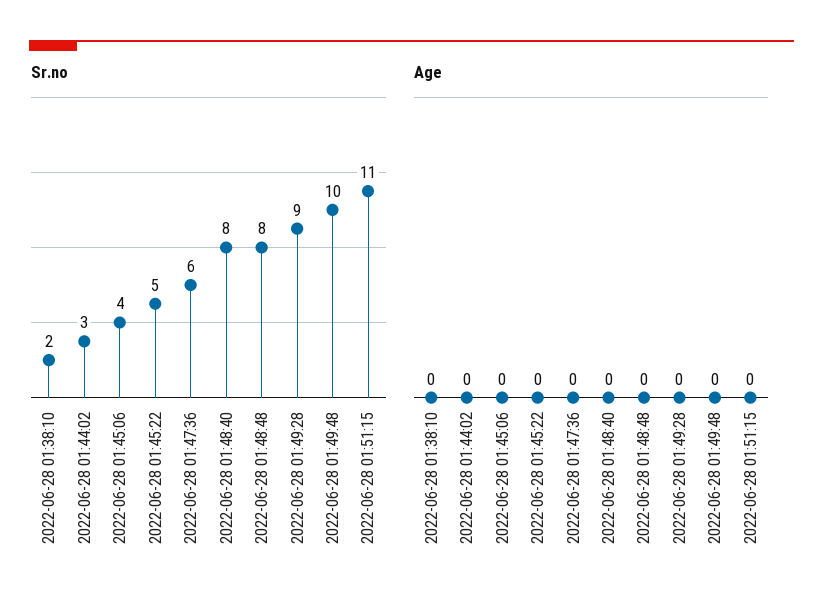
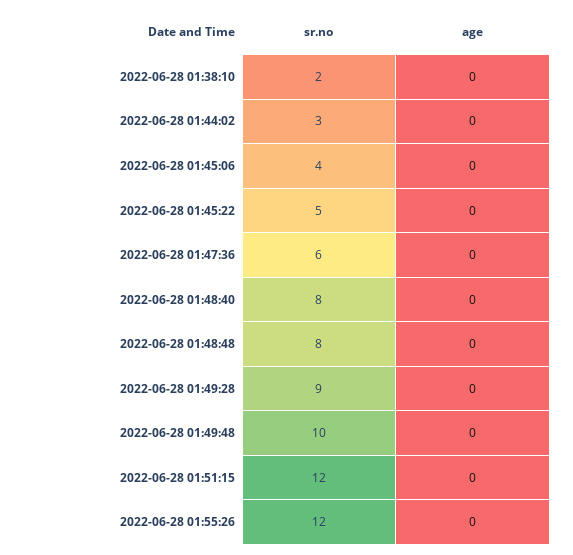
Sr.no, 2022-06-28 01:51:15: 11 -> 12
Sr.no, 2022-06-28 01:55:26: none -> 12
Age, 2022-06-28 01:55:26: none -> 0

